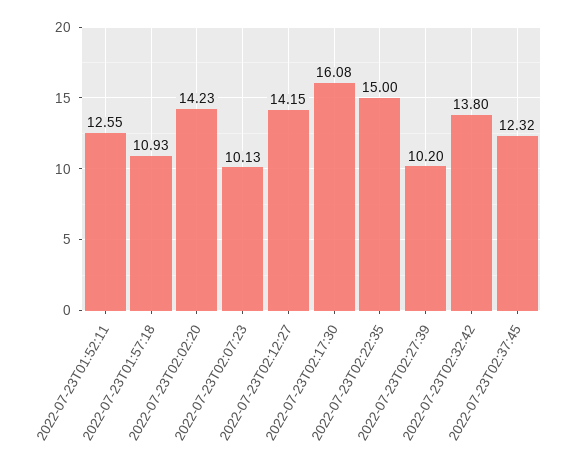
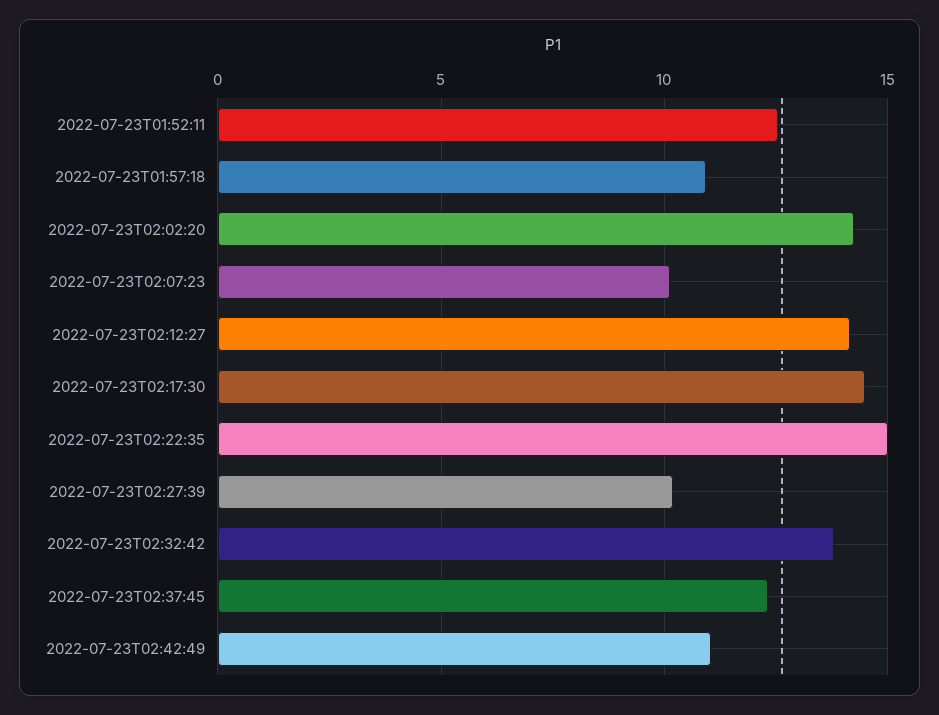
2022-07-23T02:17:30: 16.08 -> 14.5
2022-07-23T02:42:49: none -> 11

